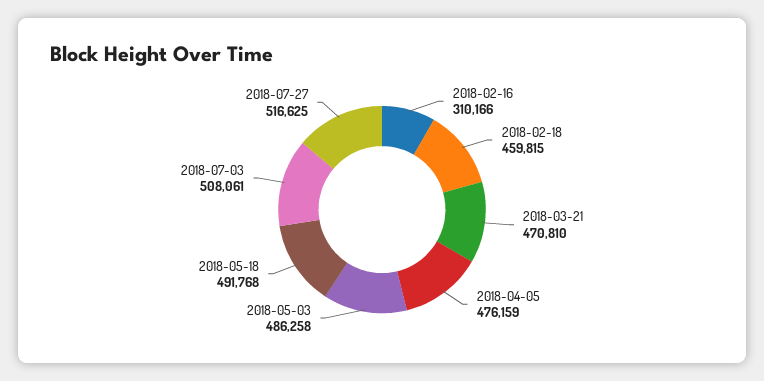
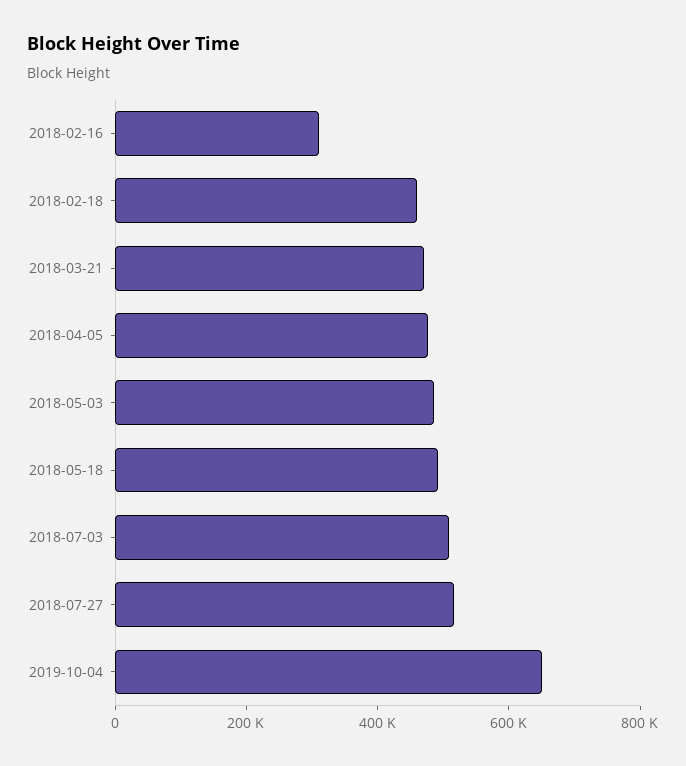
2019-10-04: none -> 650000

